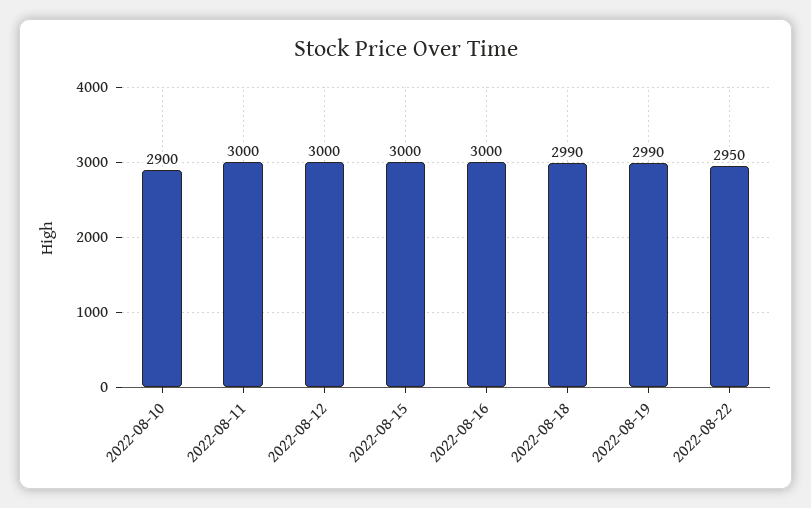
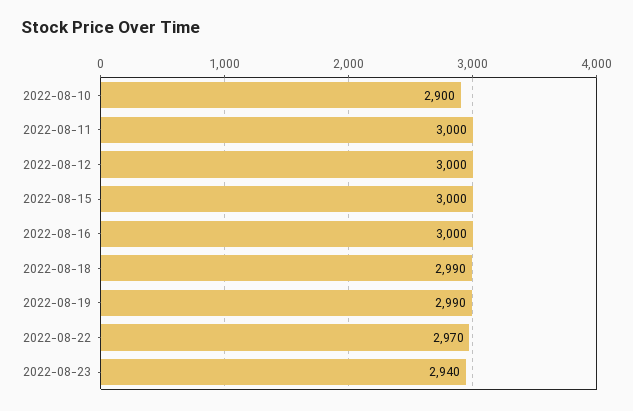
2022-08-22: 2950 -> 2970
2022-08-23: none -> 2940

